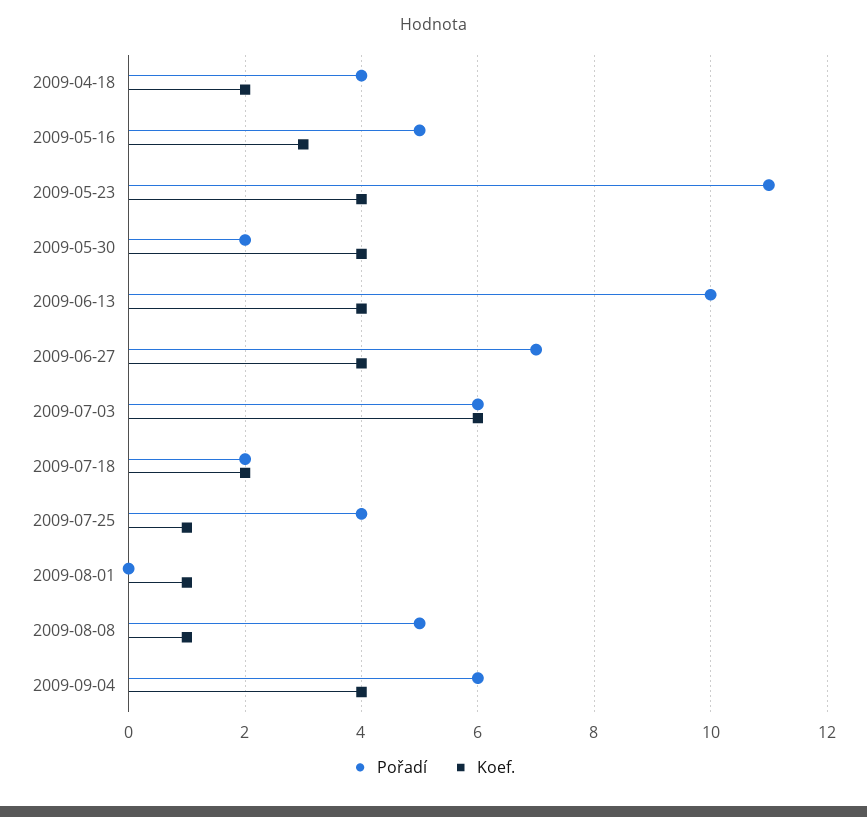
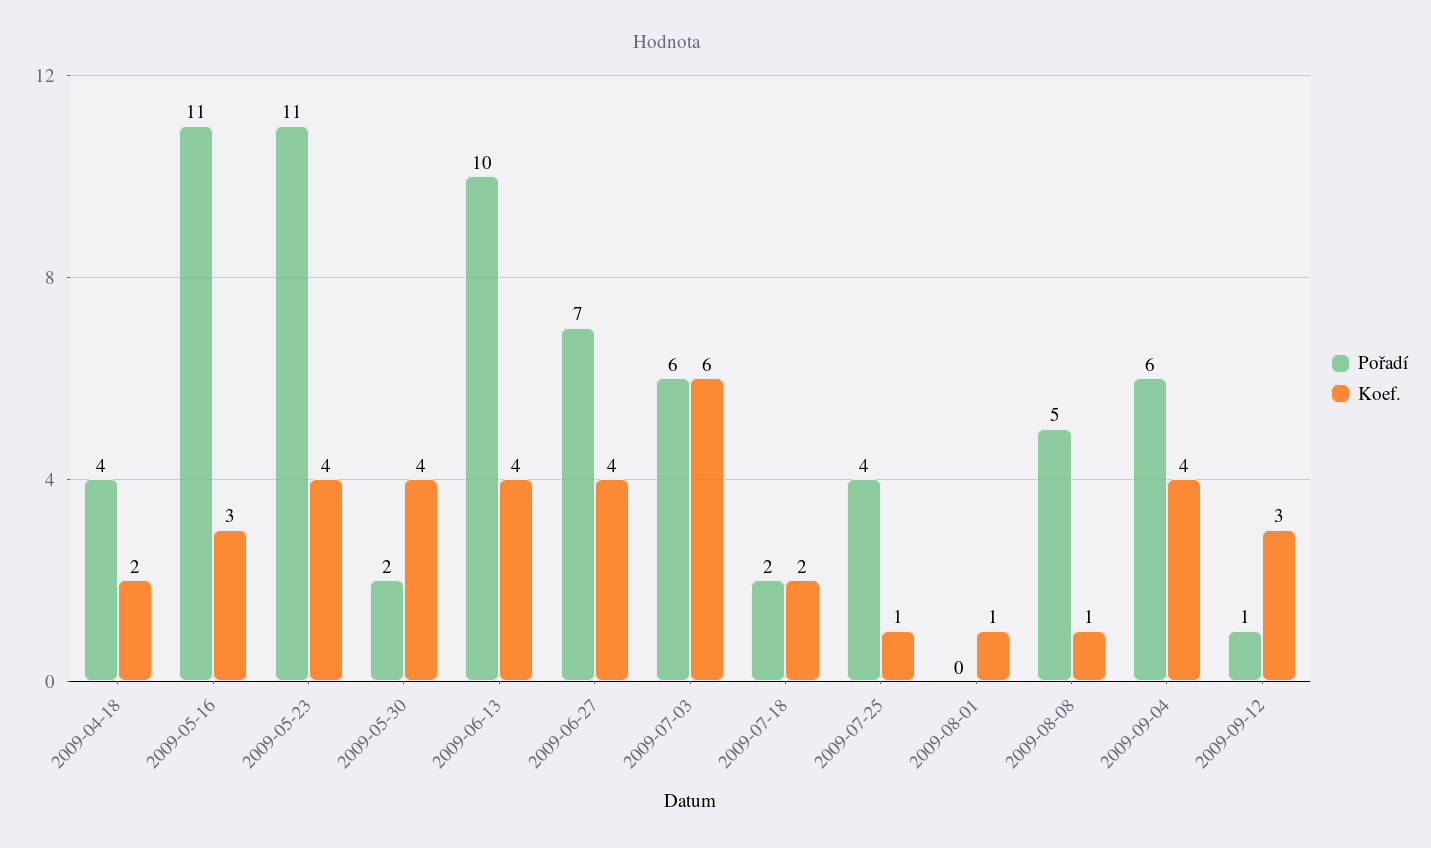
Pořadí, 2009-05-16: 5 -> 11
Pořadí, 2009-09-12: none -> 1
Koef., 2009-09-12: none -> 3

